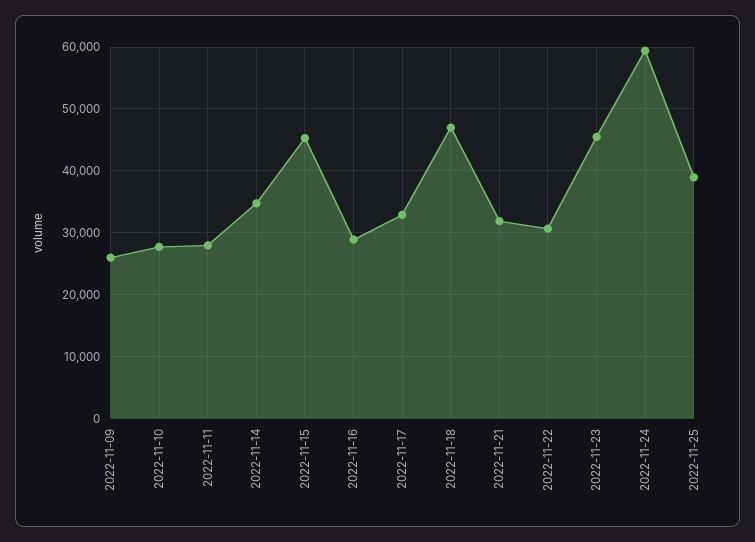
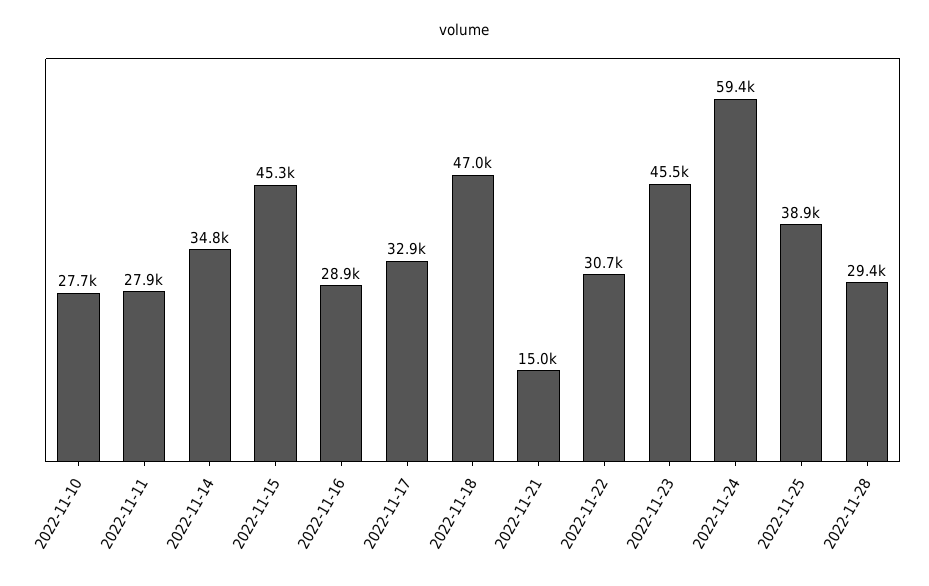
2022-11-09: 26000 -> none
2022-11-21: 32000 -> 15000
2022-11-28: none -> 29400

